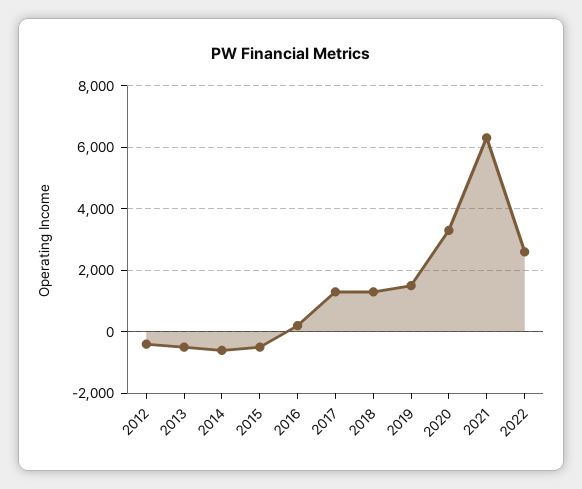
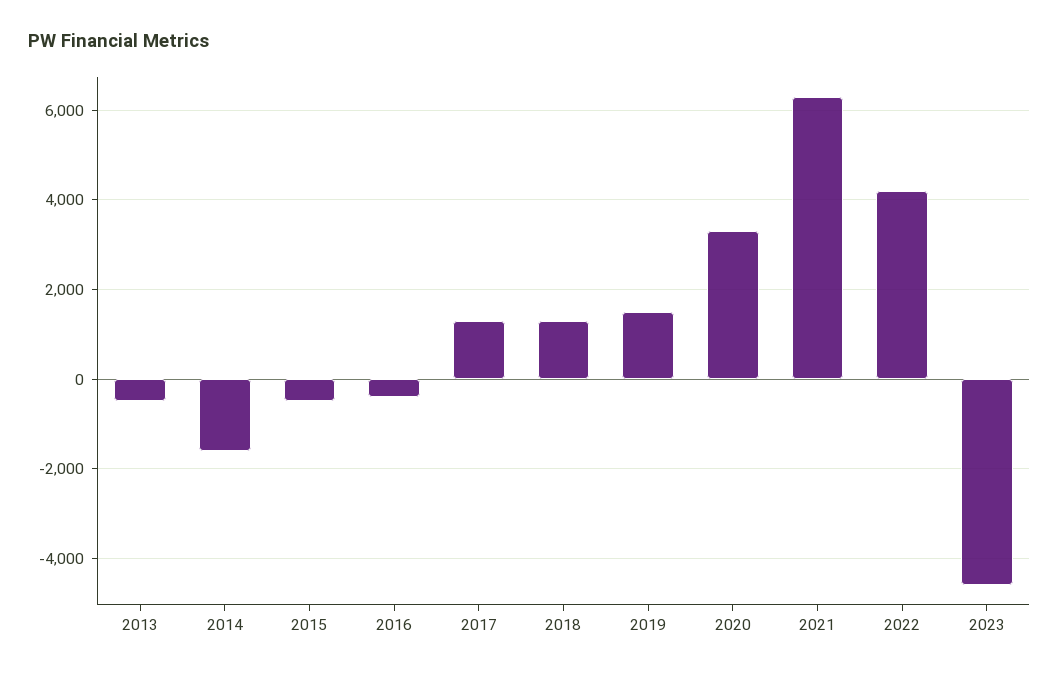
2012: -400 -> none
2014: -600 -> -1600
2016: 200 -> -400
2022: 2600 -> 4200
2023: none -> -4600

